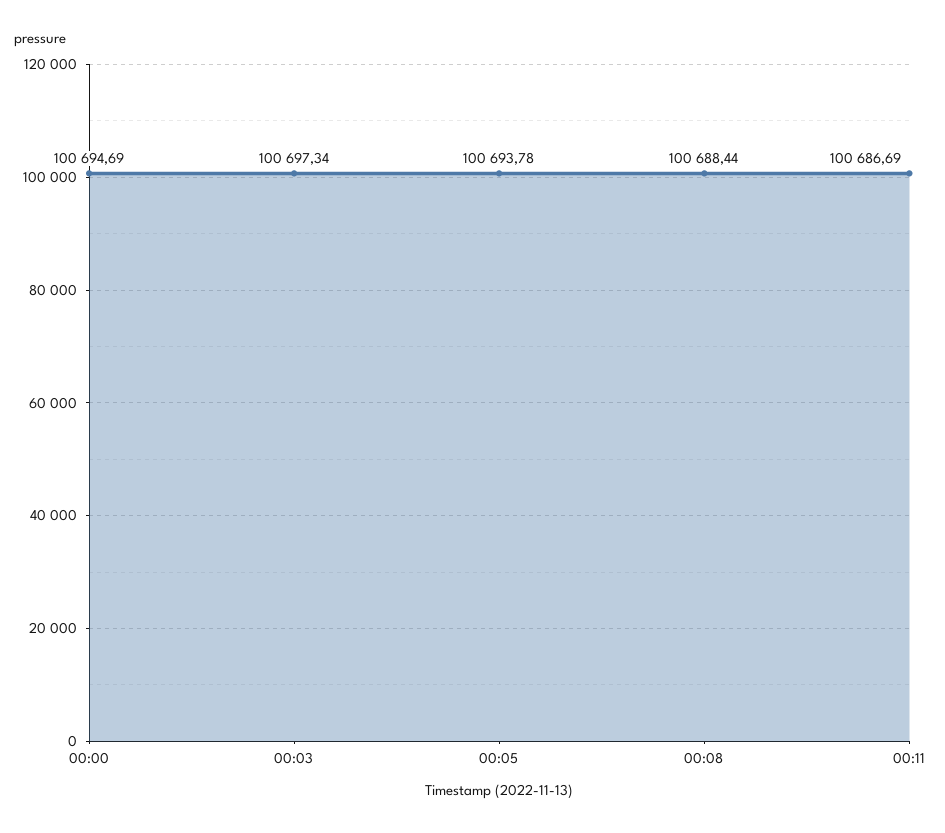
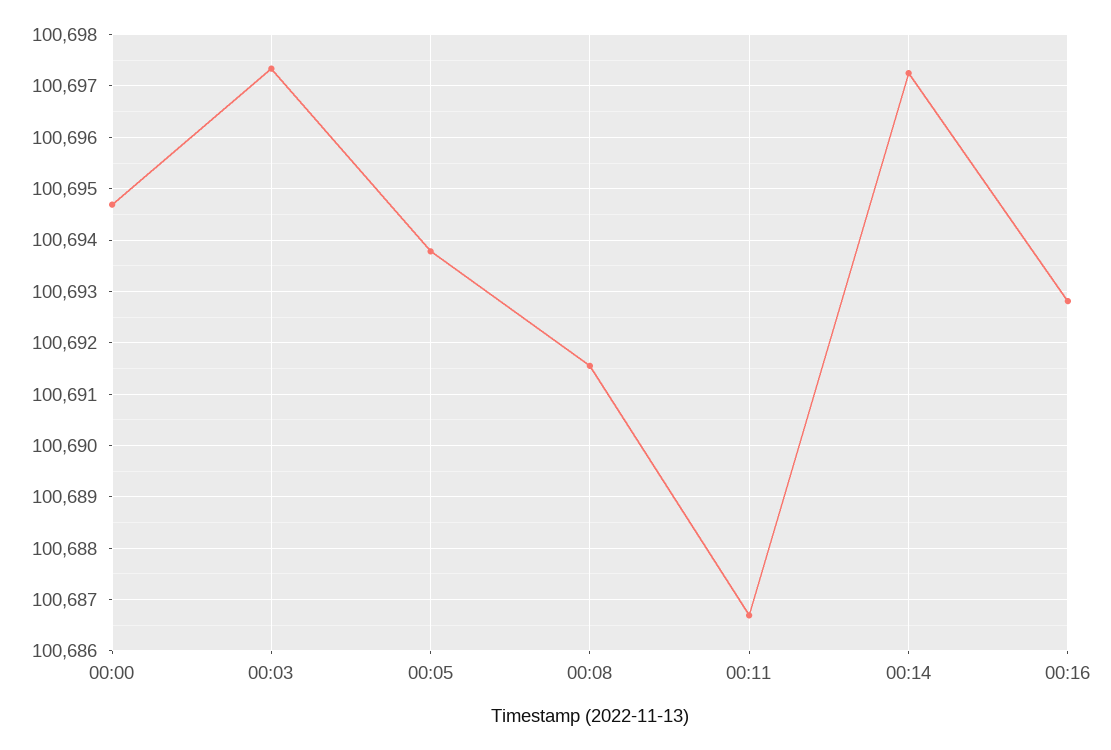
00:08: 100688.44 -> 100691.6
00:14: none -> 100697.2
00:16: none -> 100692.8

